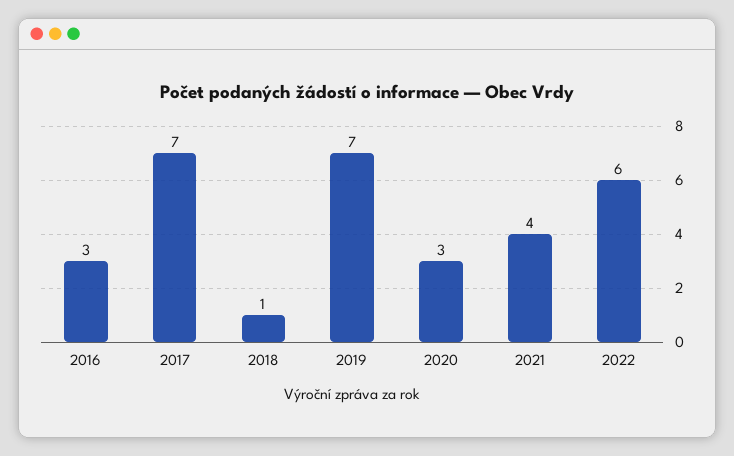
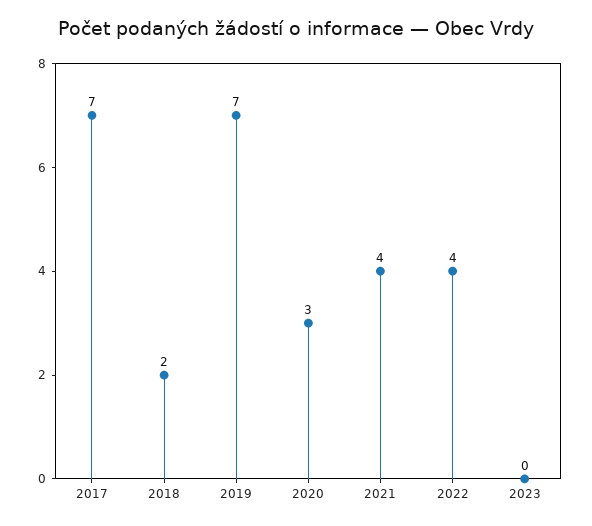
2016: 3 -> none
2018: 1 -> 2
2022: 6 -> 4
2023: none -> 0

